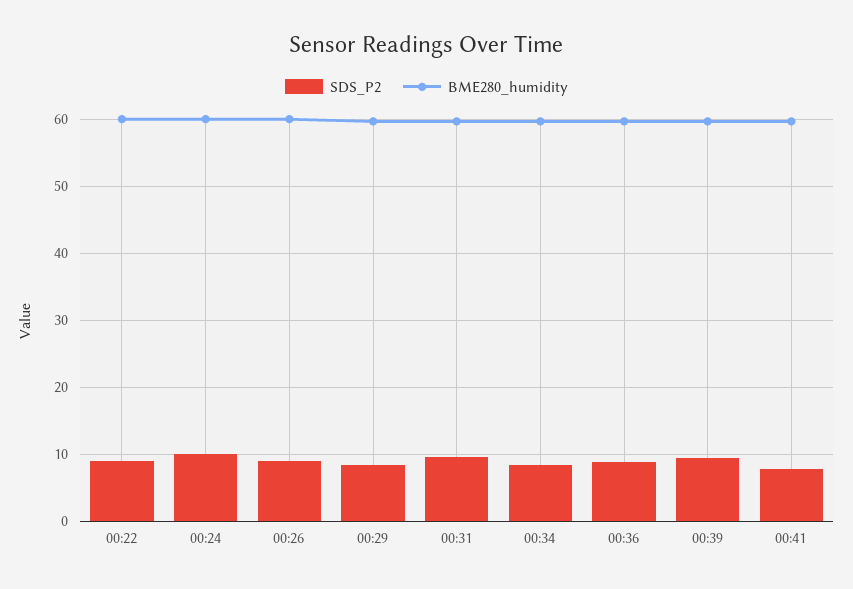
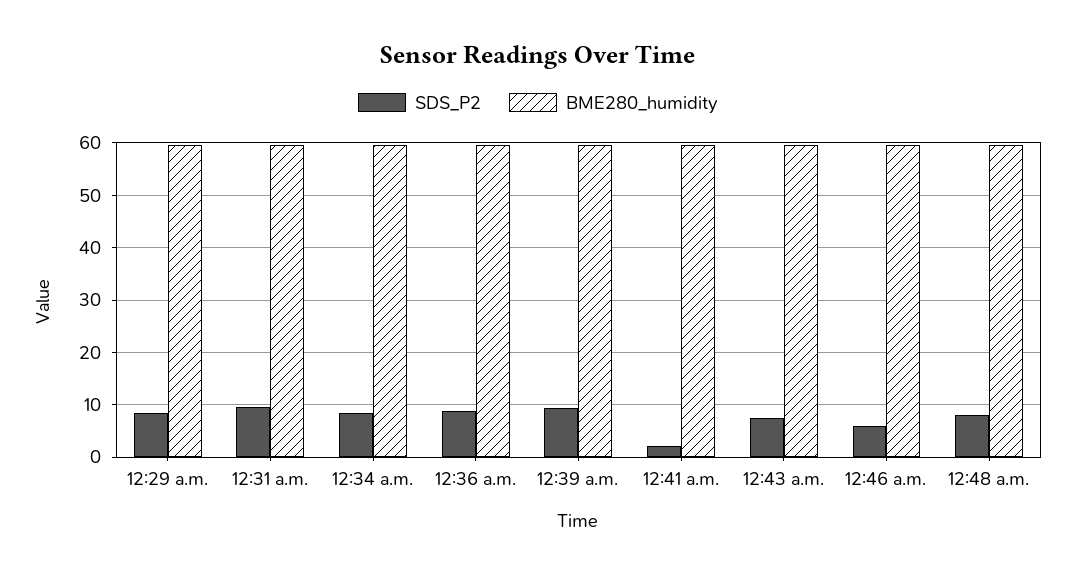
SDS_P2, 00:22: 9 -> none
BME280_humidity, 00:22: 60 -> none
SDS_P2, 00:24: 10 -> none
BME280_humidity, 00:24: 60 -> none
SDS_P2, 00:26: 9 -> none
BME280_humidity, 00:26: 60 -> none
SDS_P2, 00:41: 8 -> 2
SDS_P2, 12:43 a.m.: none -> 8
BME280_humidity, 12:43 a.m.: none -> 60
SDS_P2, 12:46 a.m.: none -> 6
BME280_humidity, 12:46 a.m.: none -> 60
SDS_P2, 12:48 a.m.: none -> 8
BME280_humidity, 12:48 a.m.: none -> 60

